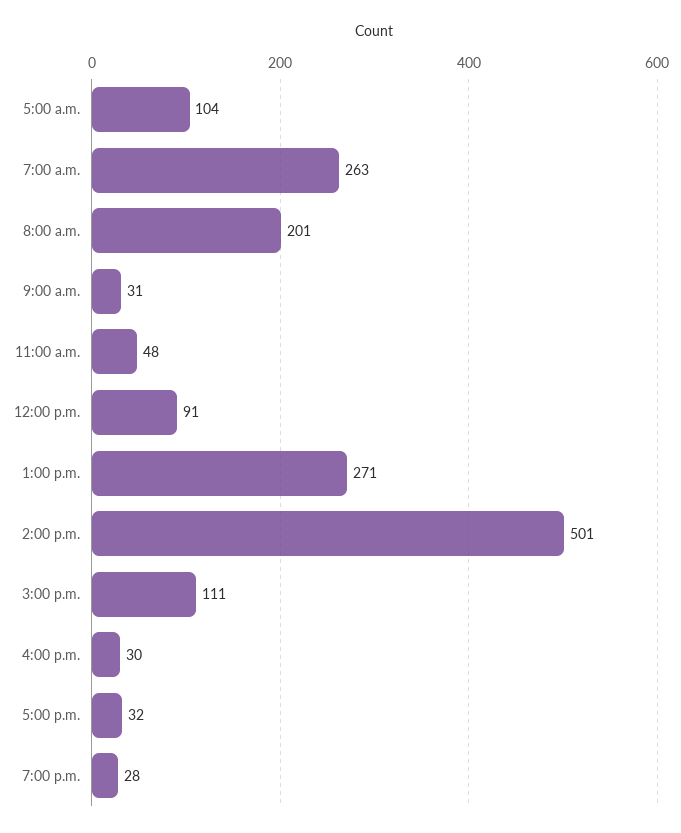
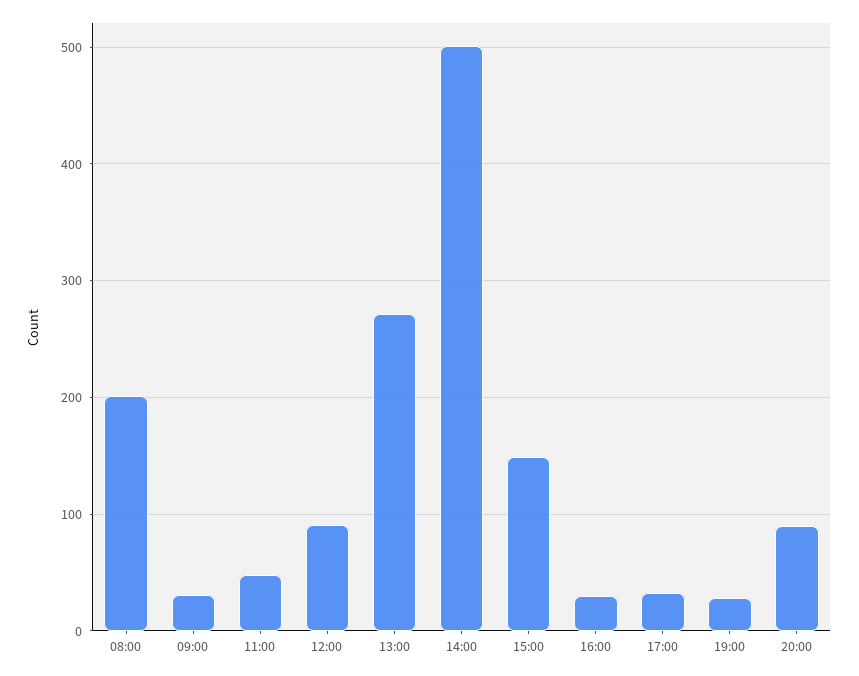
5:00 a.m.: 104 -> none
7:00 a.m.: 263 -> none
3:00 p.m.: 111 -> 150
20:00: none -> 90

